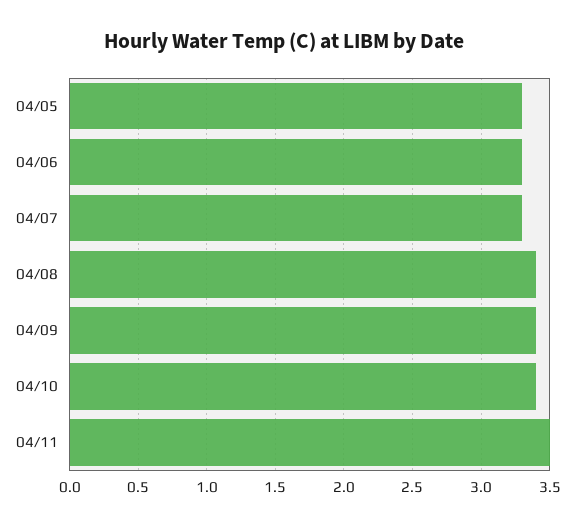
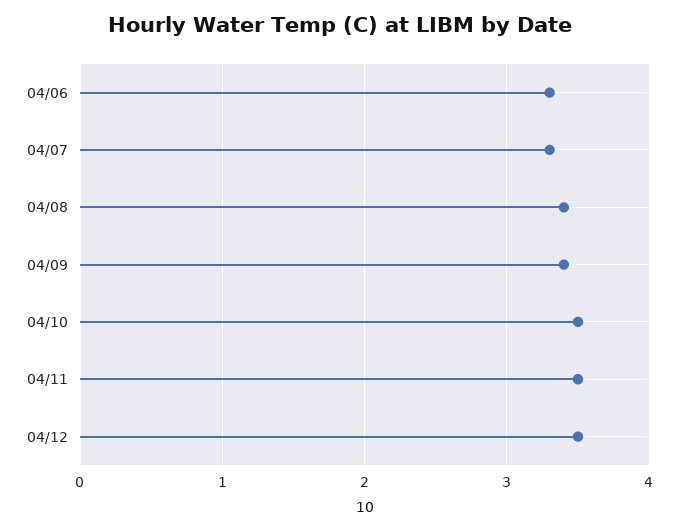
04/05: 3.3 -> none
04/10: 3.4 -> 3.5
04/12: none -> 3.5

